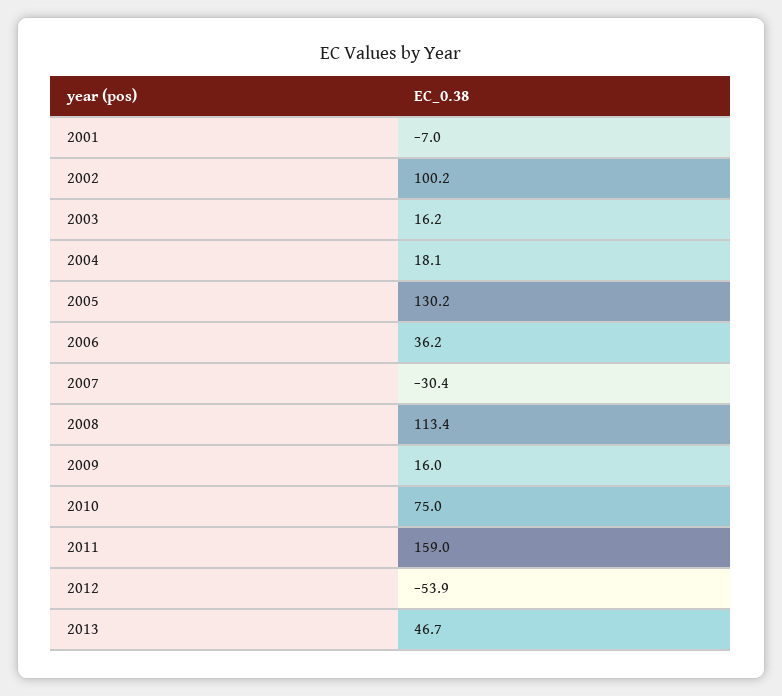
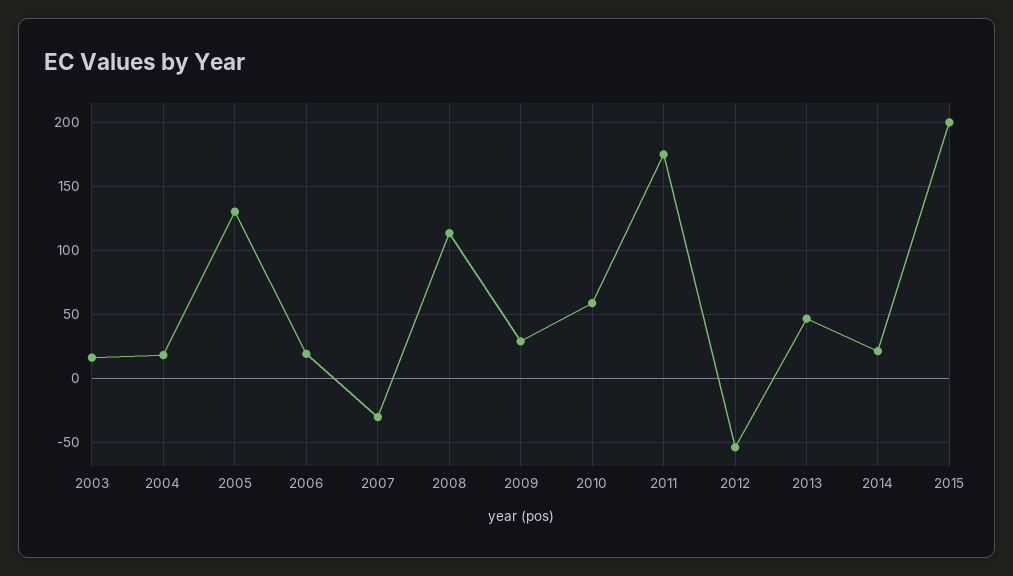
2001: -7 -> none
2002: 100.2 -> none
2006: 36.2 -> 20
2009: 16 -> 30
2010: 75 -> 60
2011: 159 -> 175
2014: none -> 20
2015: none -> 200

